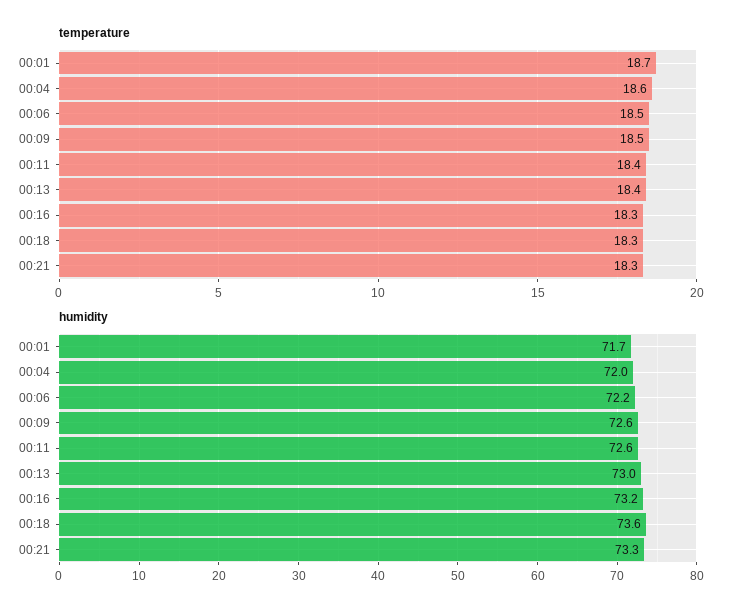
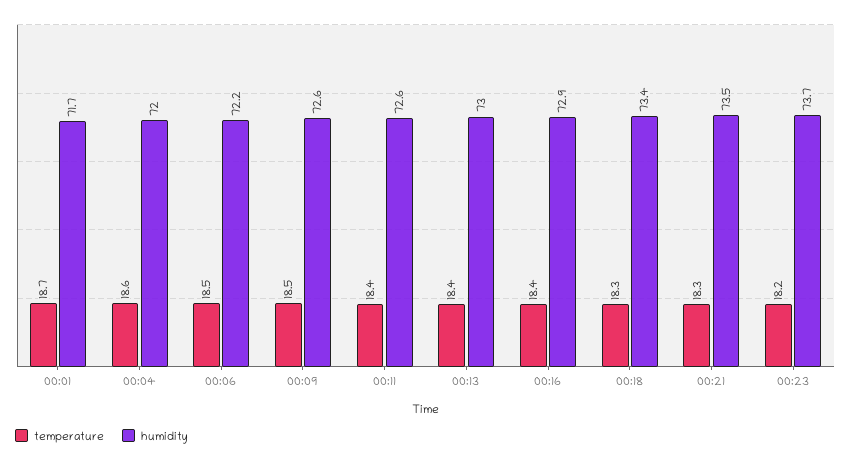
temperature, 00:16: 18.3 -> 18.4
humidity, 00:16: 73.2 -> 72.9
humidity, 00:18: 73.6 -> 73.4
humidity, 00:21: 73.3 -> 73.5
temperature, 00:23: none -> 18.2
humidity, 00:23: none -> 73.7

